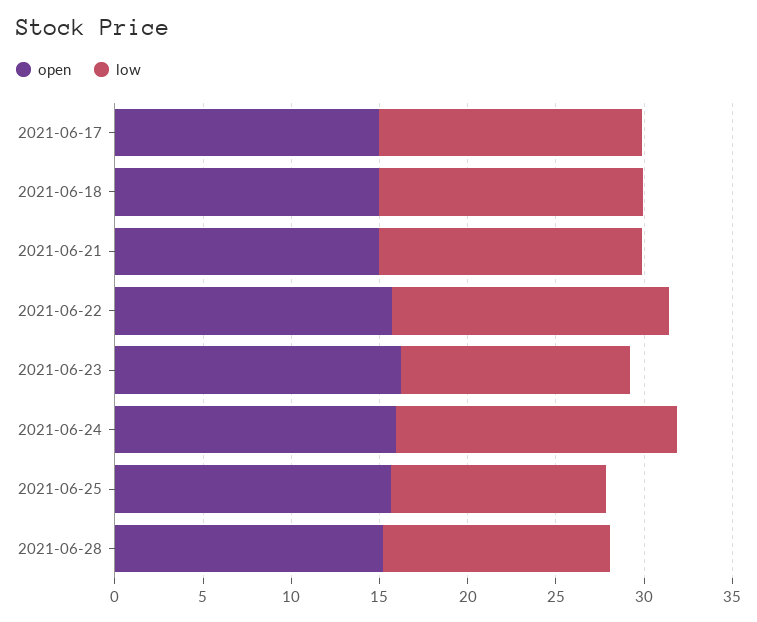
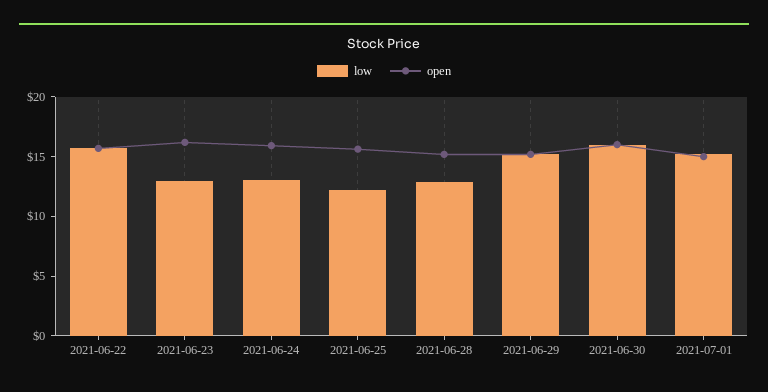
open, 2021-06-17: 15 -> none
low, 2021-06-17: 15 -> none
open, 2021-06-18: 15 -> none
low, 2021-06-18: 15 -> none
open, 2021-06-21: 15 -> none
low, 2021-06-21: 15 -> none
low, 2021-06-24: 16 -> 13
low, 2021-06-29: none -> 15
open, 2021-06-29: none -> 15
low, 2021-06-30: none -> 16
open, 2021-06-30: none -> 16
low, 2021-07-01: none -> 15
open, 2021-07-01: none -> 15

